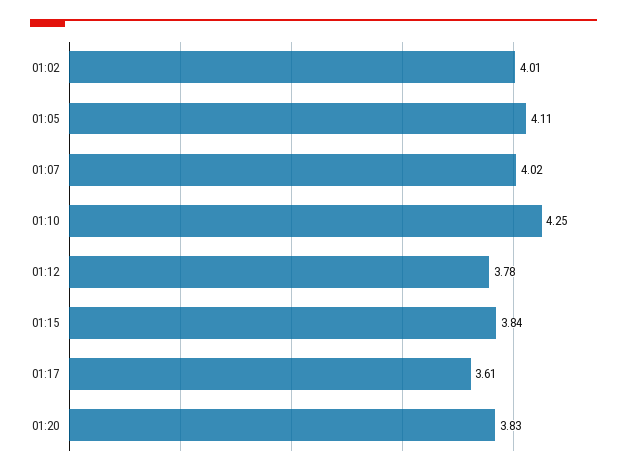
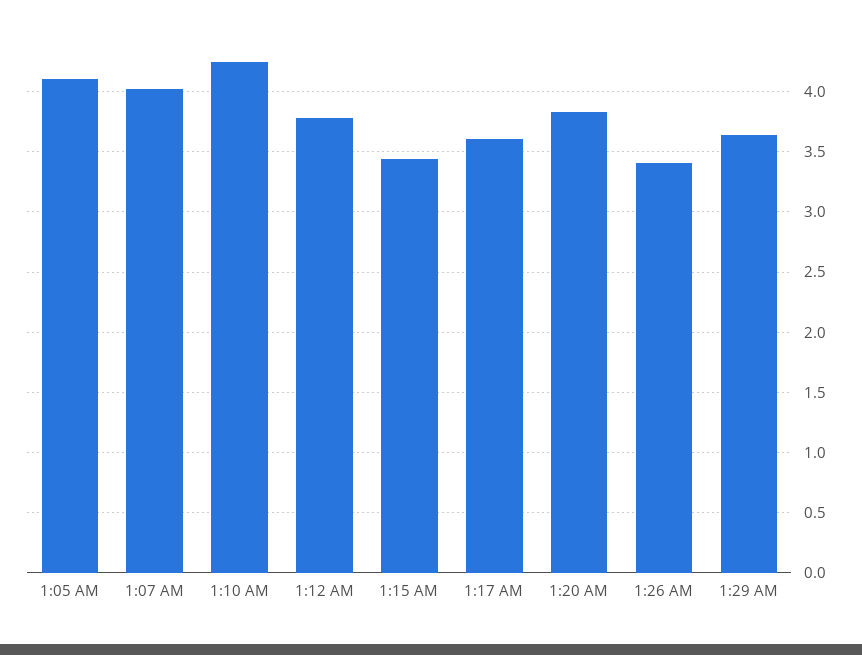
01:02: 4.01 -> none
01:15: 3.84 -> 3.45
1:26 AM: none -> 3.4
1:29 AM: none -> 3.65

